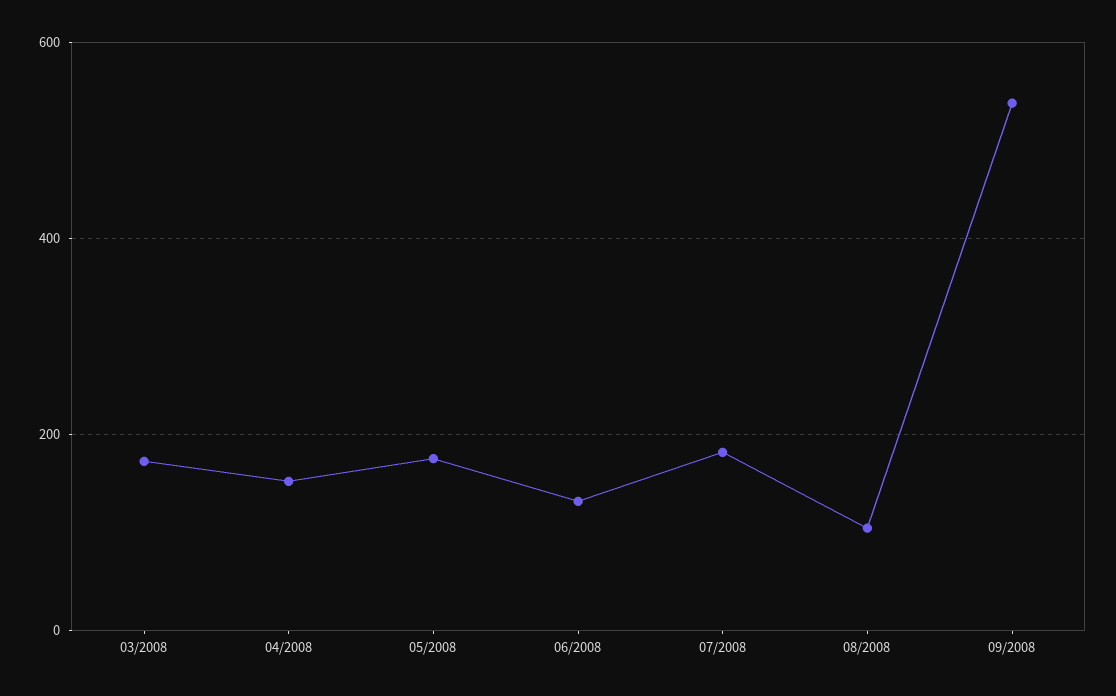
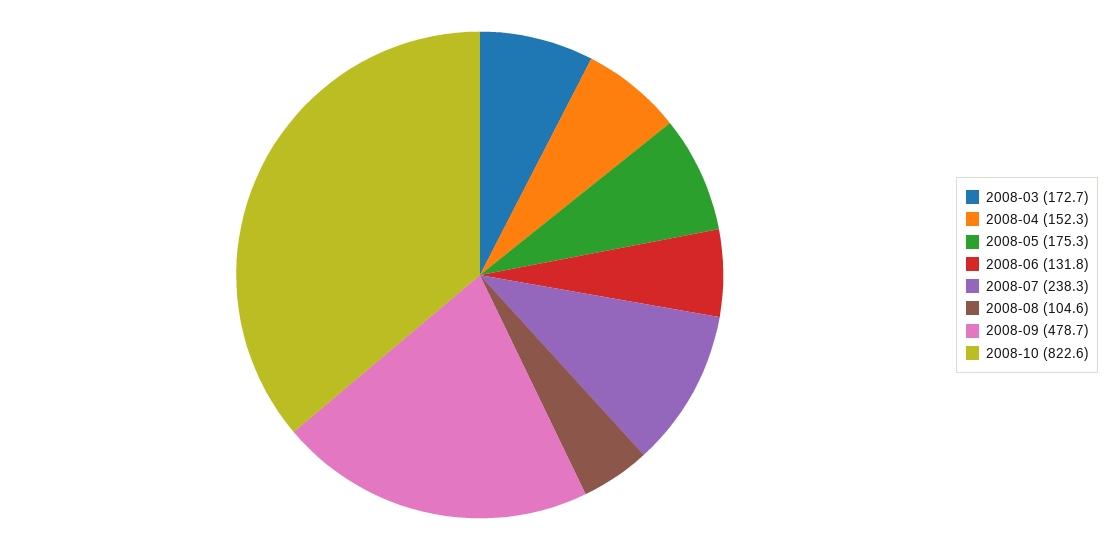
07/2008: 180 -> 238.3
09/2008: 540 -> 478.7
2008-10: none -> 822.6

